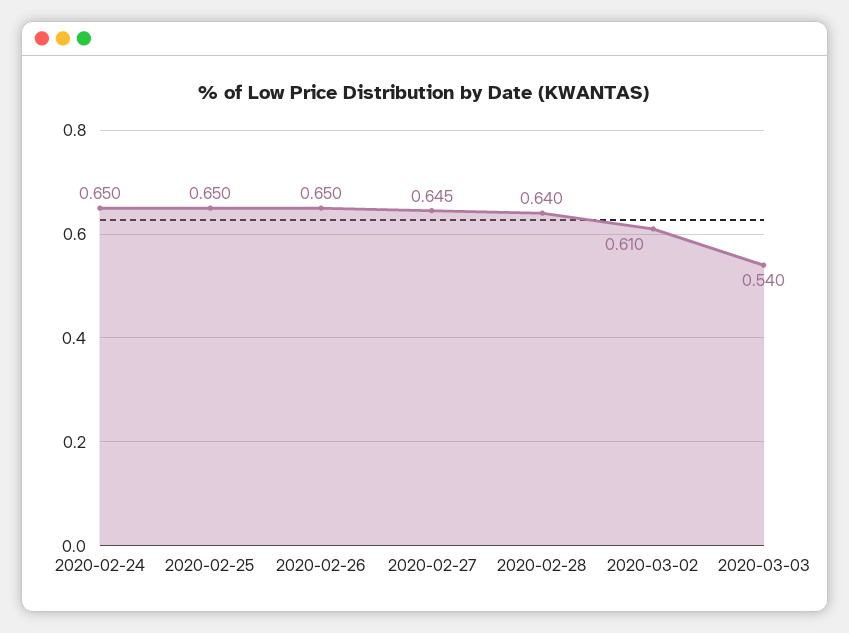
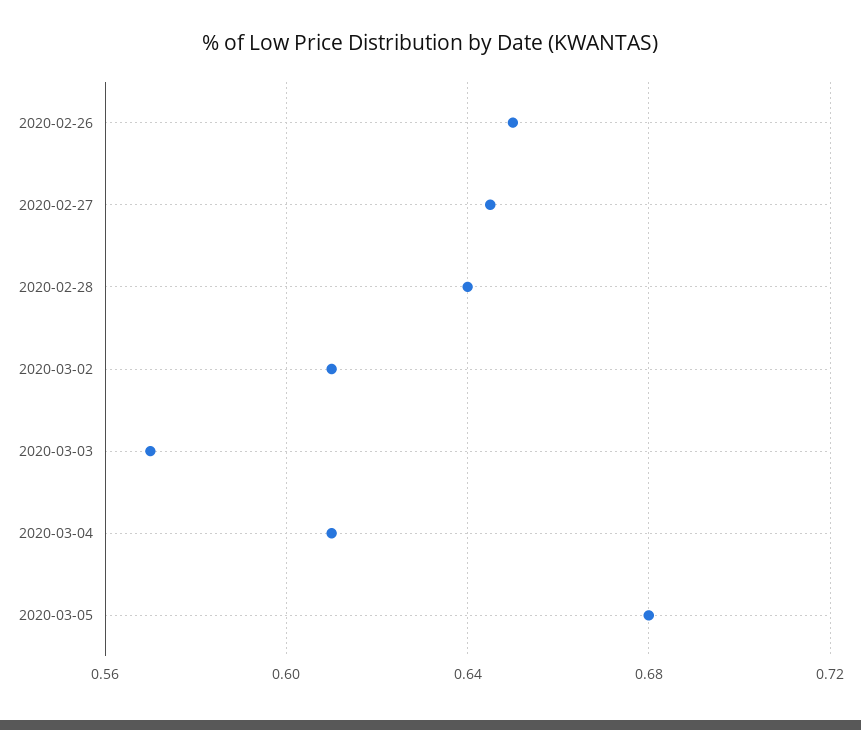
2020-02-24: 0.65 -> none
2020-02-25: 0.65 -> none
2020-03-03: 0.54 -> 0.57
2020-03-04: none -> 0.61
2020-03-05: none -> 0.68

